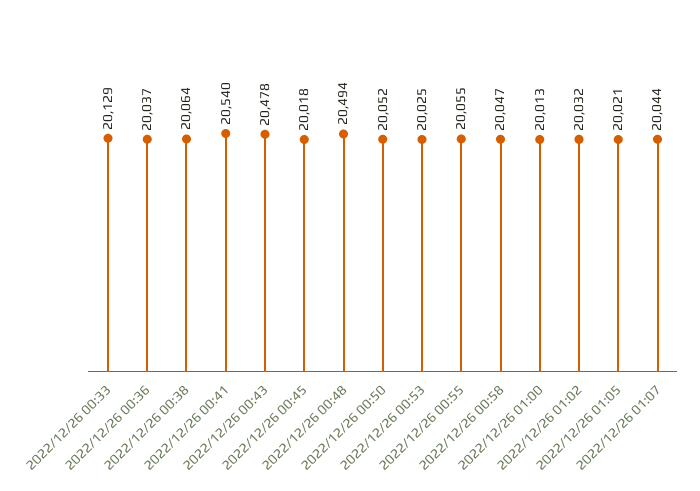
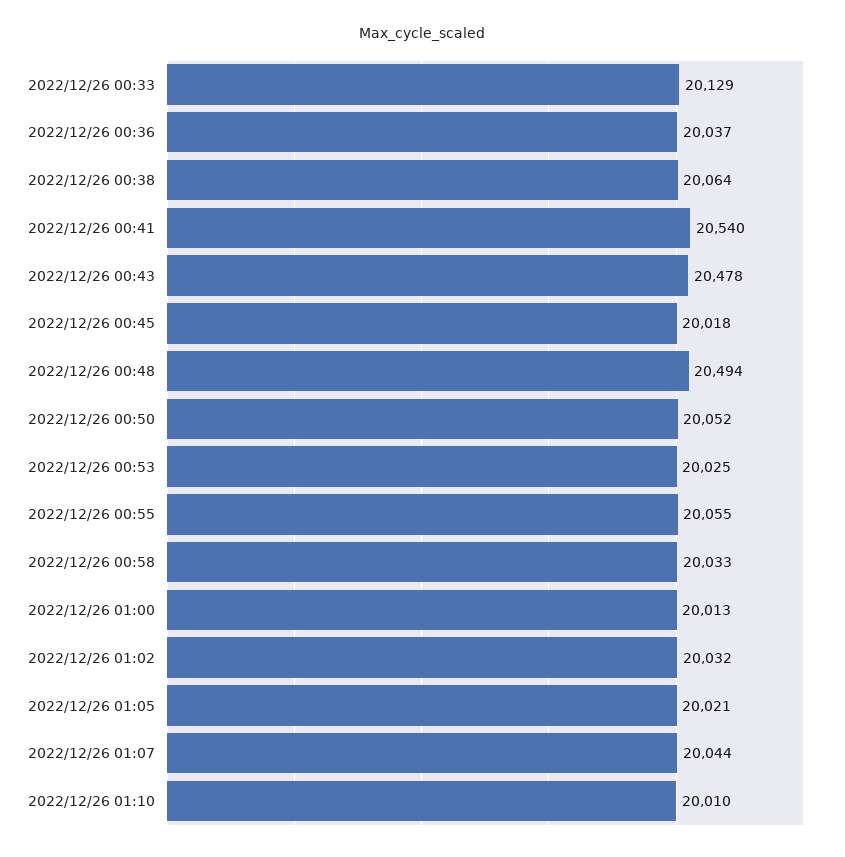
2022/12/26 00:58: 20047 -> 20033
2022/12/26 01:10: none -> 20010

